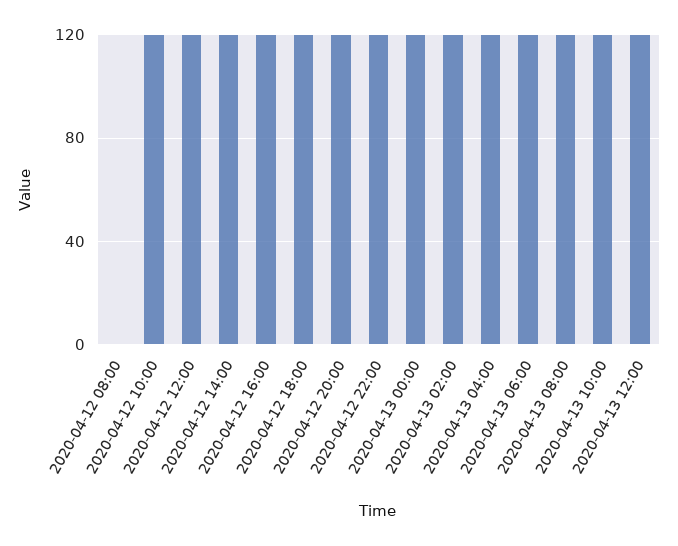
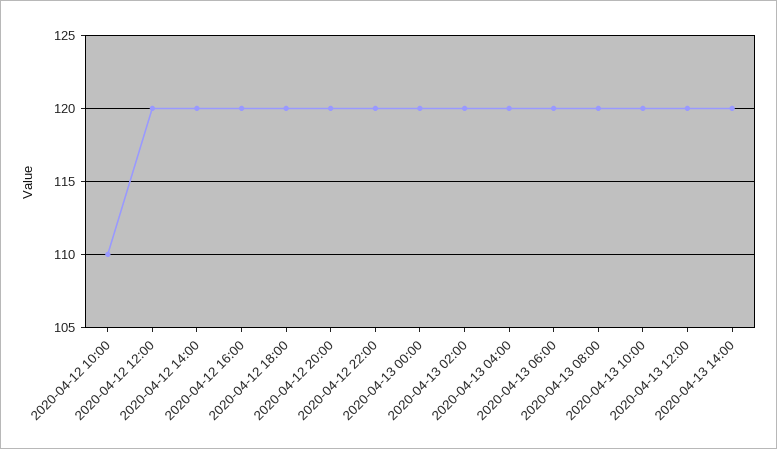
2020-04-12 08:00: 0 -> none
2020-04-12 10:00: 120 -> 110
2020-04-13 14:00: none -> 120

